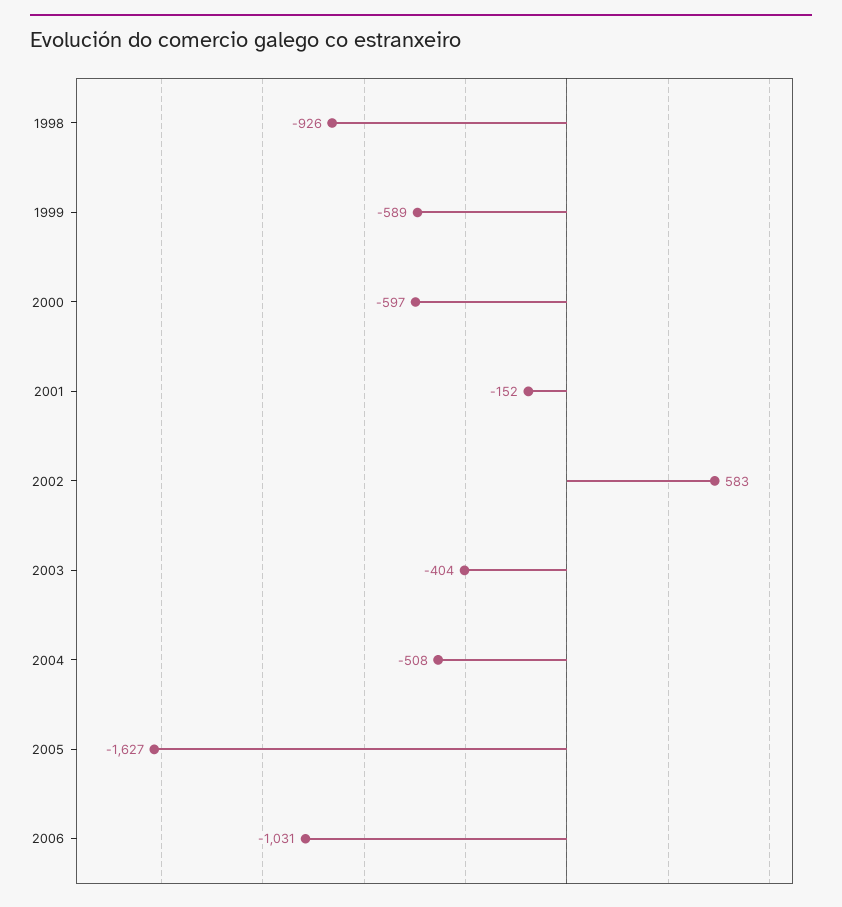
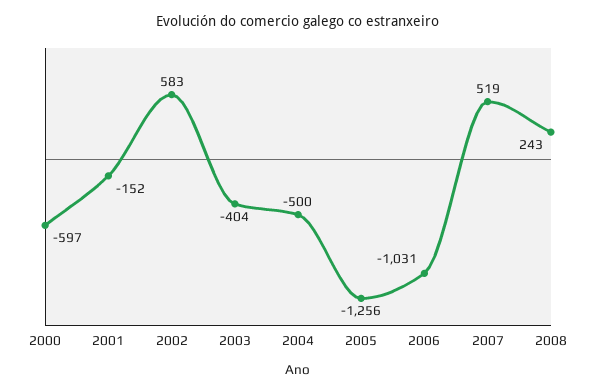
1998: -926 -> none
1999: -589 -> none
2004: -508 -> -500
2005: -1627 -> -1256
2007: none -> 519
2008: none -> 243

